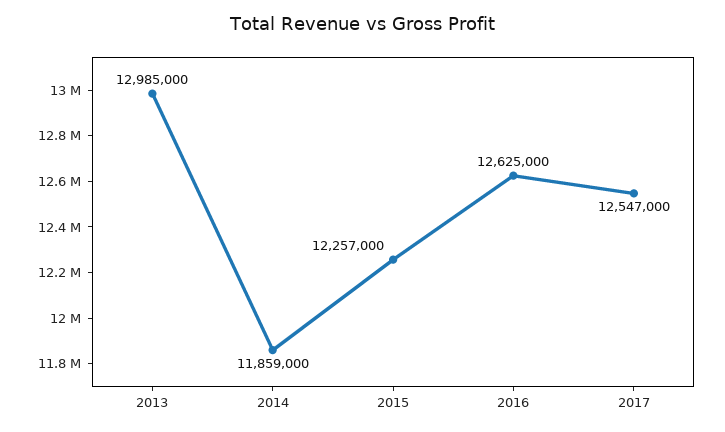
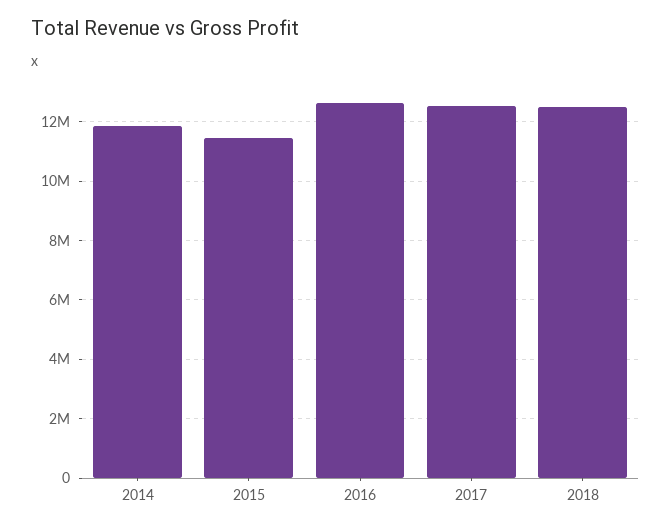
2013: 12985000 -> none
2015: 12257000 -> 11500000
2018: none -> 12500000

